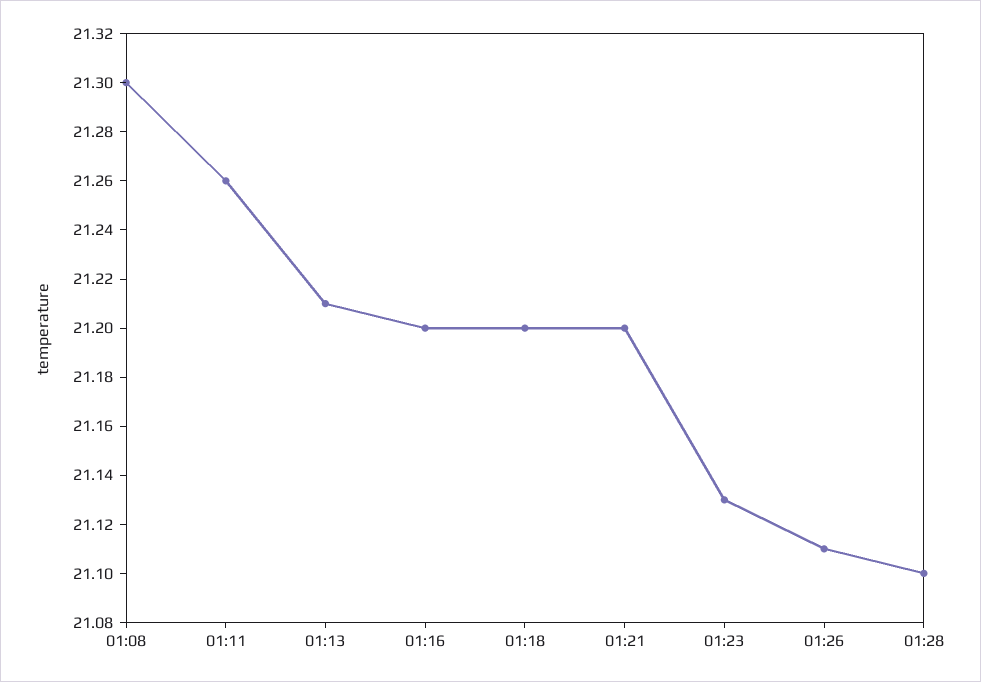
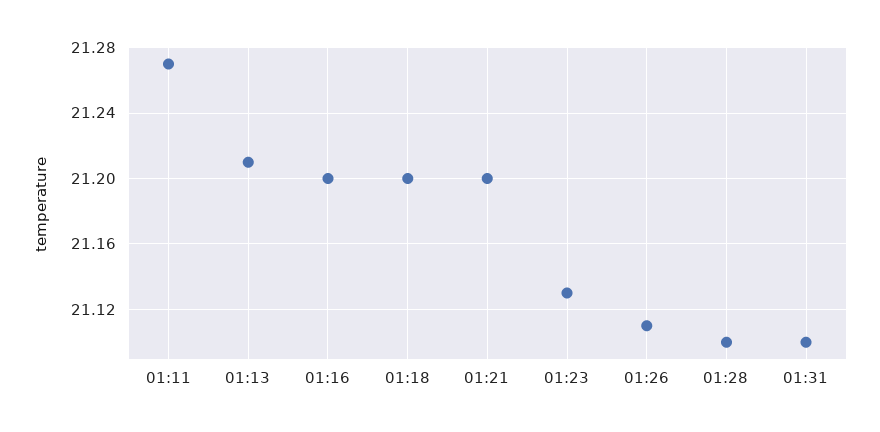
01:08: 21.3 -> none
01:11: 21.26 -> 21.27
01:31: none -> 21.1

